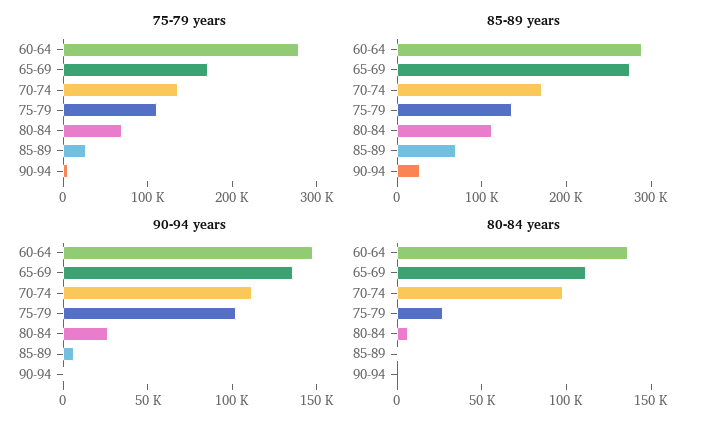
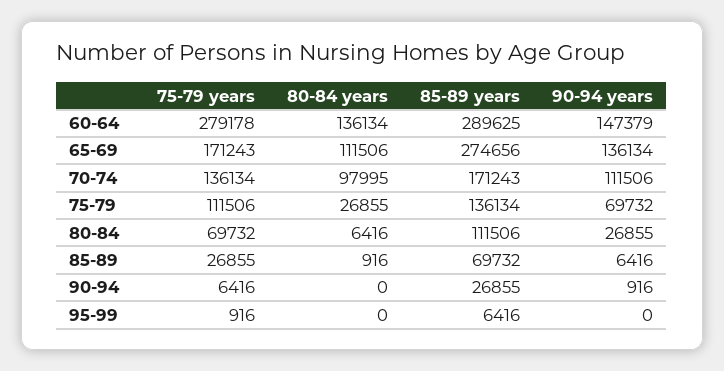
90-94 years, 75-79: 100000 -> 69732
75-79 years, 95-99: none -> 916
80-84 years, 95-99: none -> 0
85-89 years, 95-99: none -> 6416
90-94 years, 95-99: none -> 0

